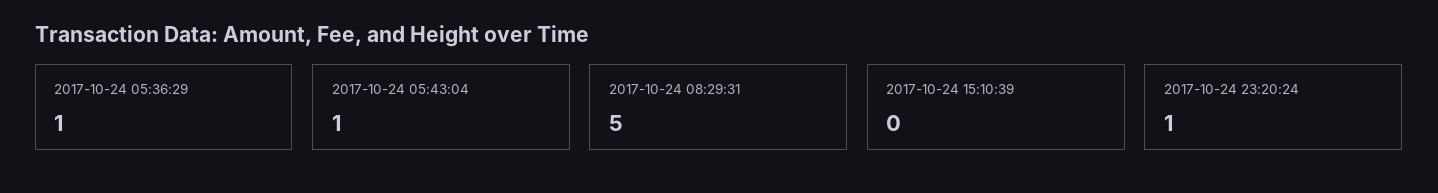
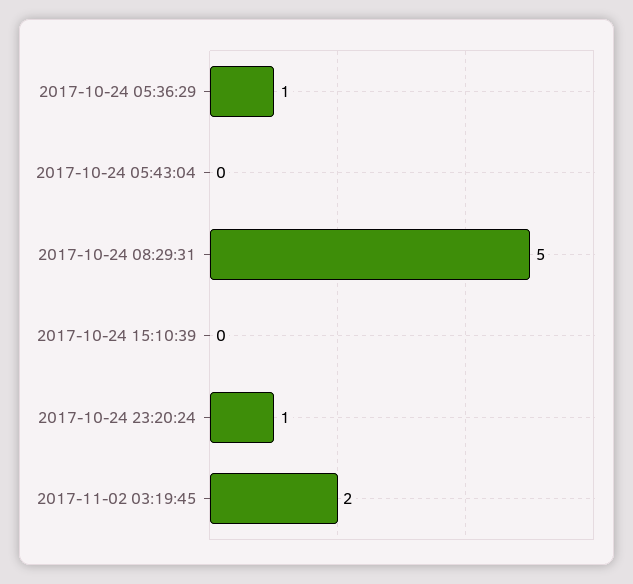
2017-10-24 05:43:04: 1 -> 0
2017-11-02 03:19:45: none -> 2

